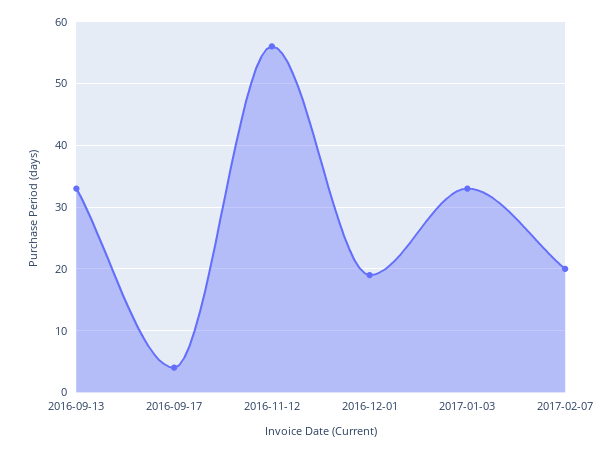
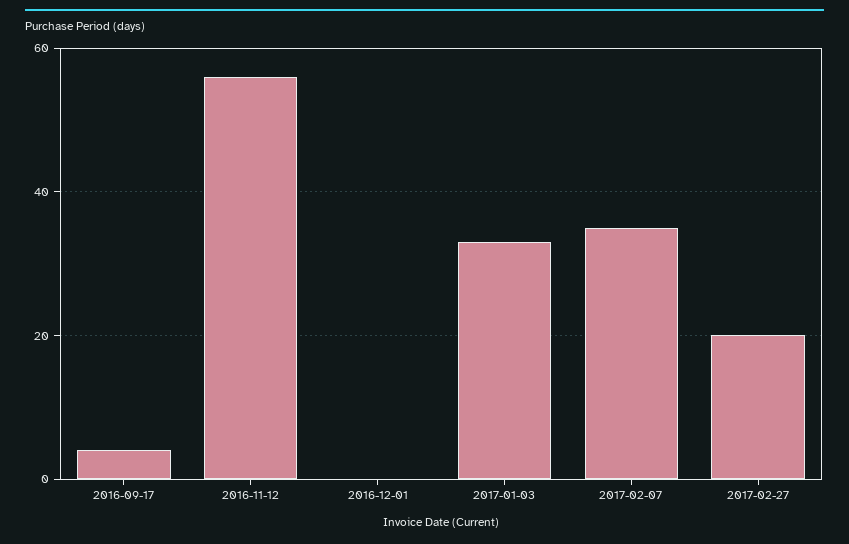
2016-09-13: 33 -> none
2016-12-01: 19 -> 0
2017-02-07: 20 -> 35
2017-02-27: none -> 20

